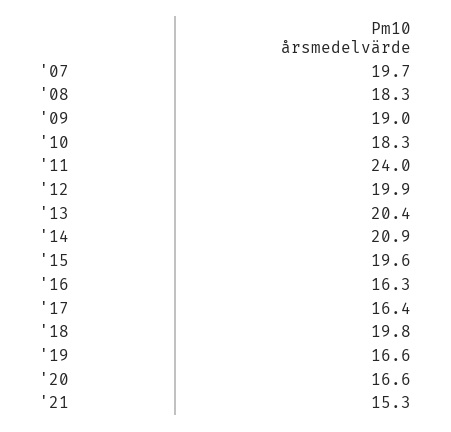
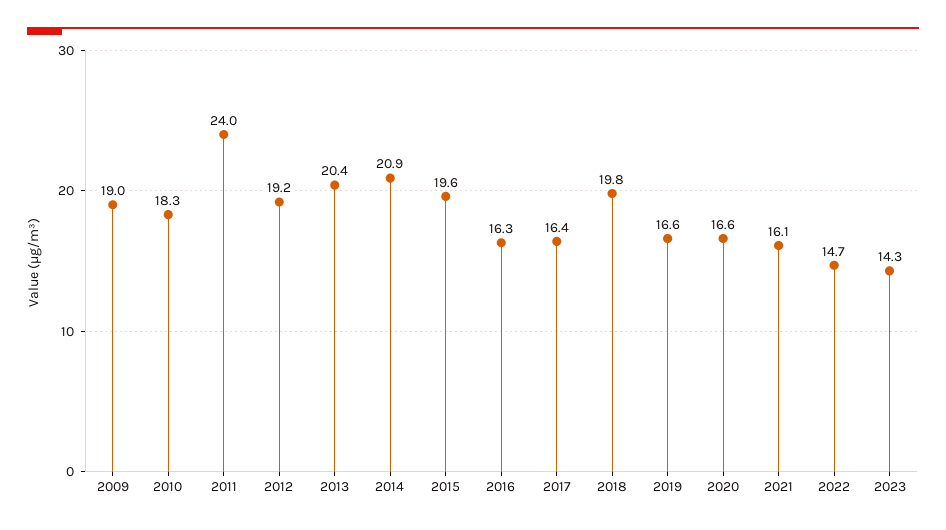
'07: 19.7 -> none
'08: 18.3 -> none
'12: 19.9 -> 19.2
'21: 15.3 -> 16.1
2022: none -> 14.7
2023: none -> 14.3

